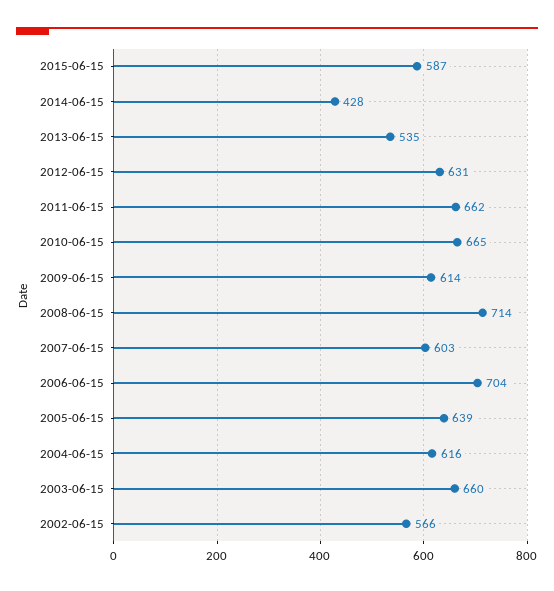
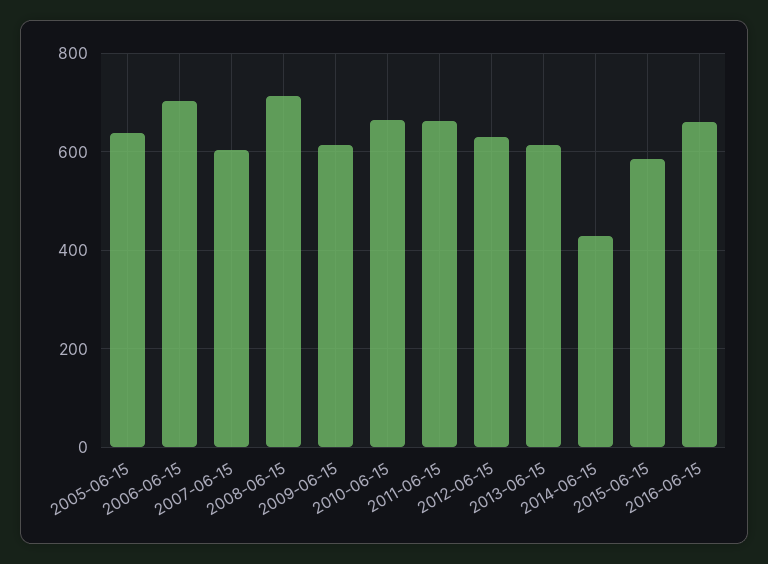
2013-06-15: 535 -> 620
2004-06-15: 616 -> none
2003-06-15: 660 -> none
2002-06-15: 566 -> none
2016-06-15: none -> 660

